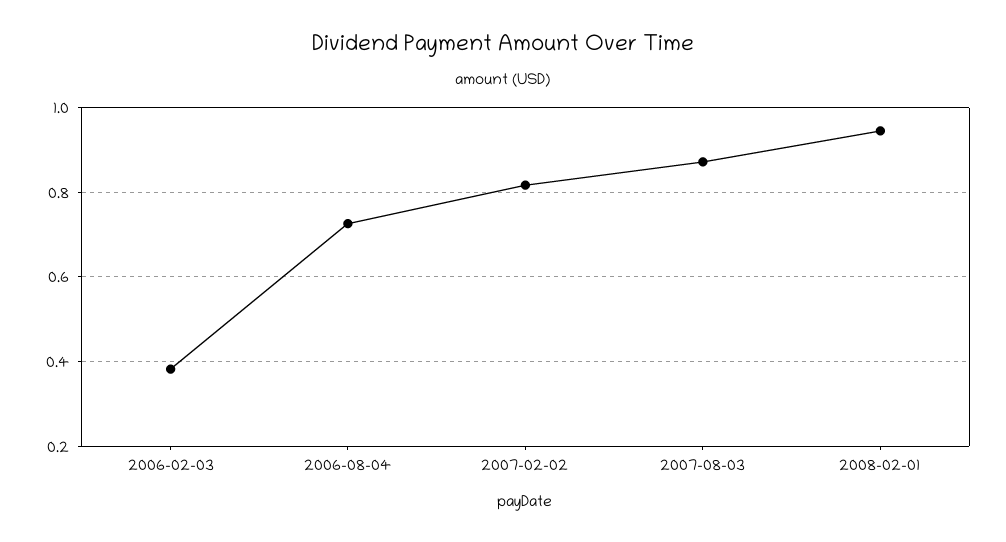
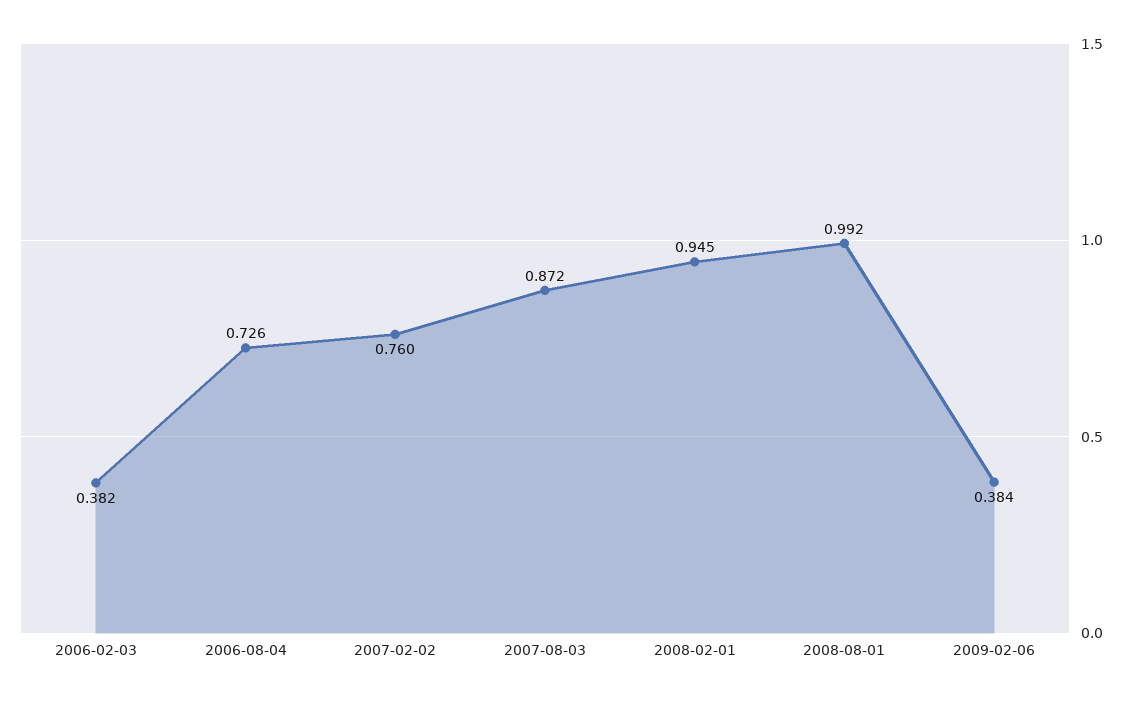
2007-02-02: 0.82 -> 0.76
2008-08-01: none -> 0.992
2009-02-06: none -> 0.384

